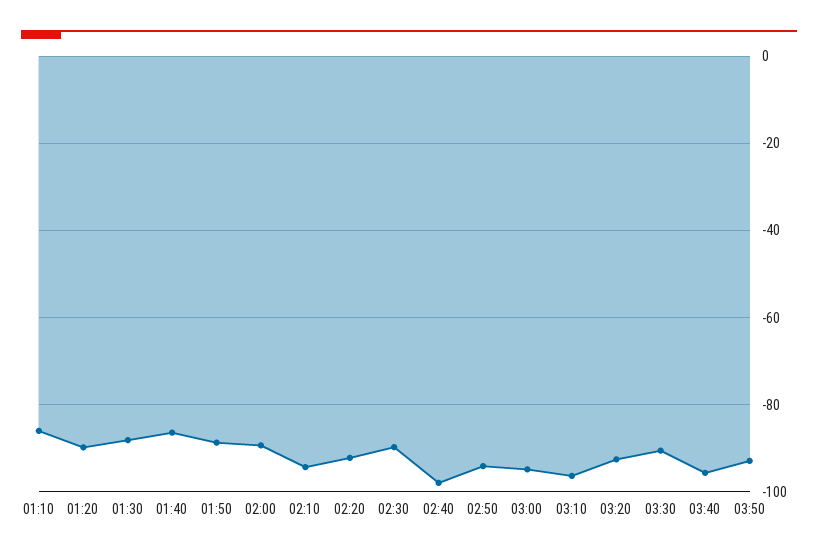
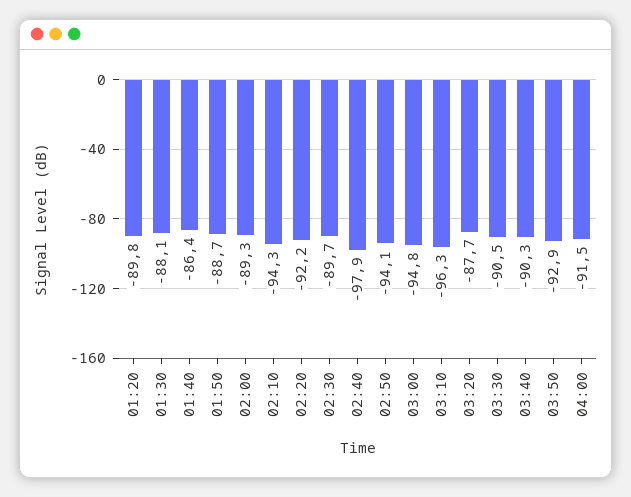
01:10: -86 -> none
03:20: -92 -> -87.7
03:40: -96 -> -90.3
04:00: none -> -91.5

